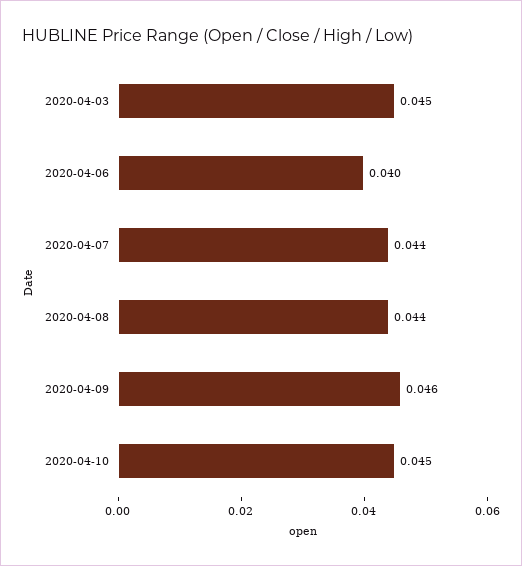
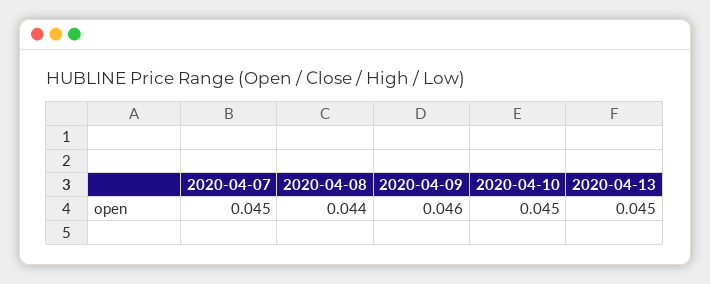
2020-04-03: 0.045 -> none
2020-04-06: 0.04 -> none
2020-04-07: 0.044 -> 0.045
2020-04-13: none -> 0.045

